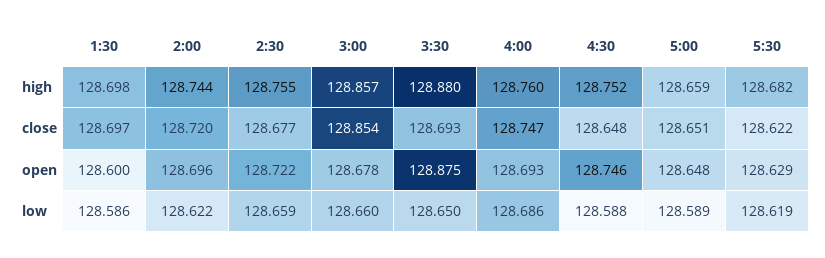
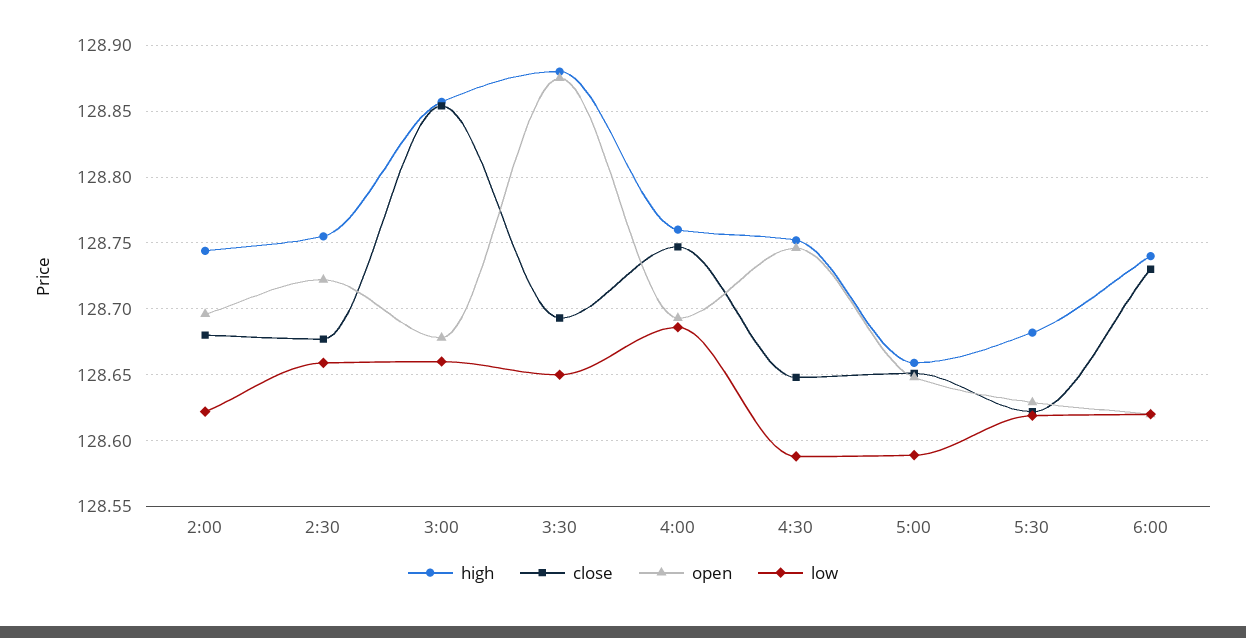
high, 1:30: 128.698 -> none
close, 1:30: 128.697 -> none
close, 2:00: 128.72 -> 128.68
open, 1:30: 128.6 -> none
low, 1:30: 128.586 -> none
high, 6:00: none -> 128.74
close, 6:00: none -> 128.73
open, 6:00: none -> 128.62
low, 6:00: none -> 128.62

